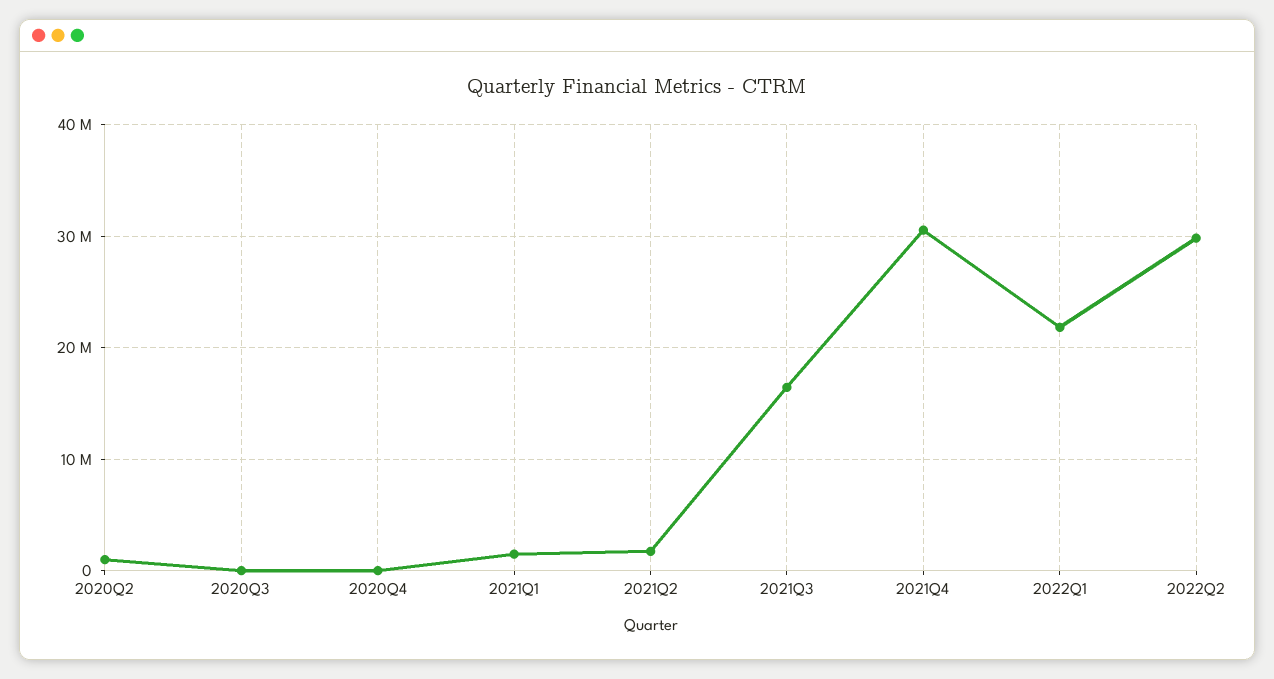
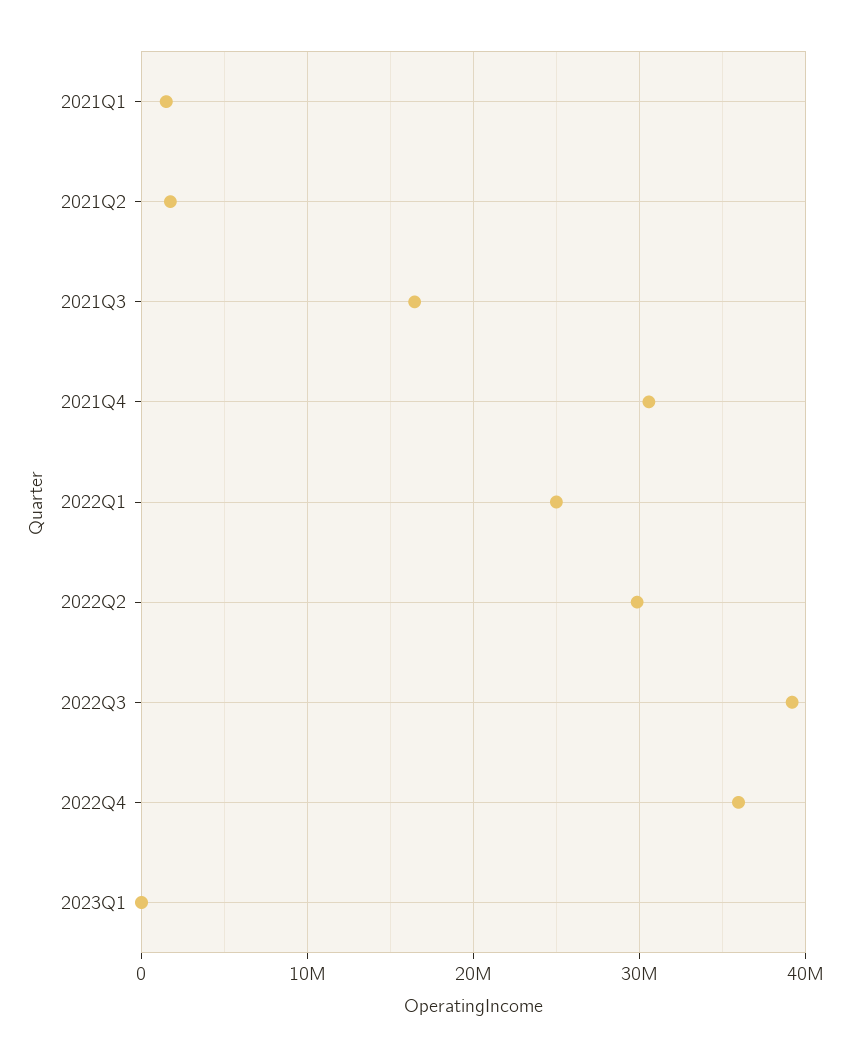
2020Q2: 1000000 -> none
2020Q3: 0 -> none
2020Q4: 0 -> none
2022Q1: 22000000 -> 25000000
2022Q3: none -> 39000000
2022Q4: none -> 36000000
2023Q1: none -> 0

